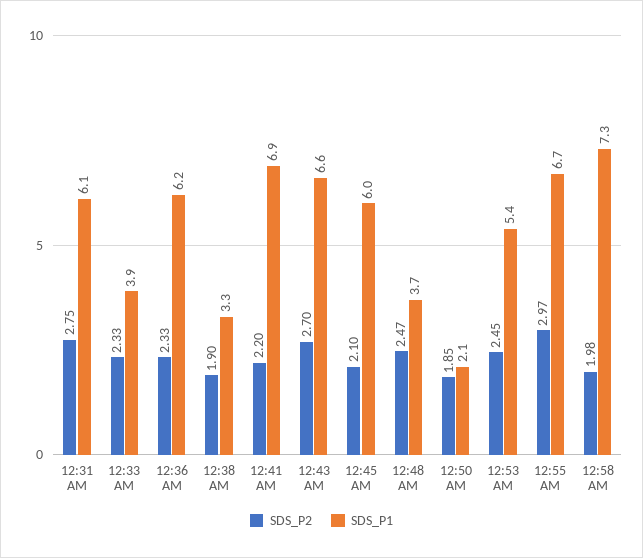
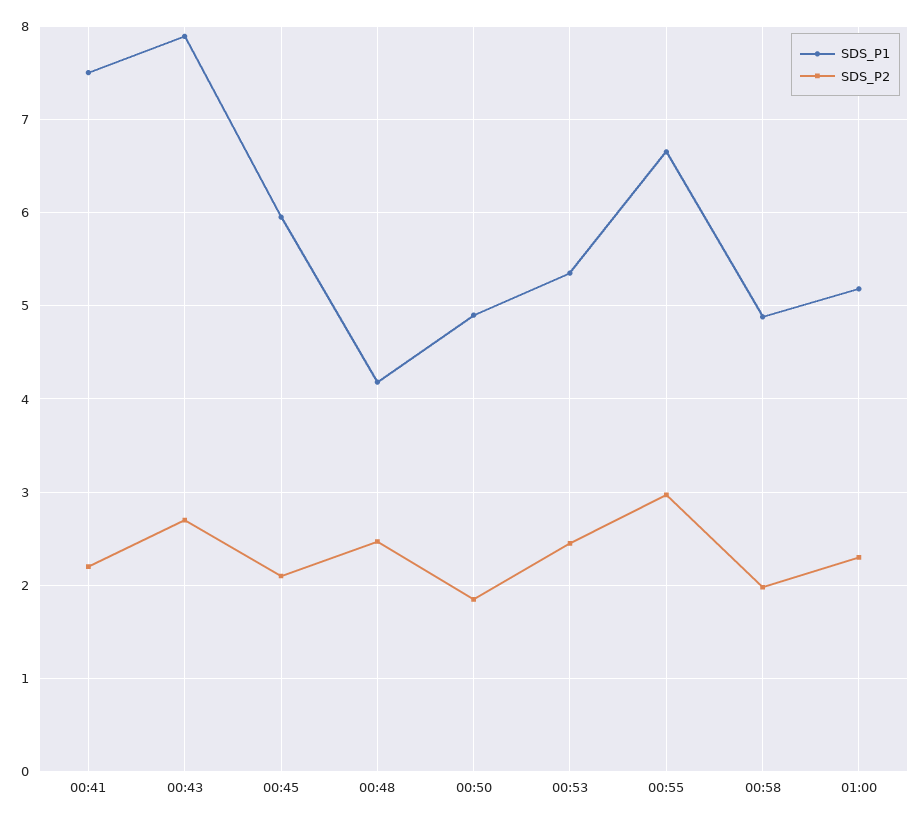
SDS_P2, 12:31 AM: 2.75 -> none
SDS_P1, 12:31 AM: 6.1 -> none
SDS_P2, 12:33 AM: 2.33 -> none
SDS_P1, 12:33 AM: 3.9 -> none
SDS_P2, 12:36 AM: 2.33 -> none
SDS_P1, 12:36 AM: 6.2 -> none
SDS_P2, 12:38 AM: 1.9 -> none
SDS_P1, 12:38 AM: 3.3 -> none
SDS_P1, 12:41 AM: 6.9 -> 7.5
SDS_P1, 12:43 AM: 6.6 -> 7.9
SDS_P1, 12:48 AM: 3.7 -> 4.2
SDS_P1, 12:50 AM: 2.1 -> 4.9
SDS_P1, 12:58 AM: 7.3 -> 4.9
SDS_P1, 01:00: none -> 5.2
SDS_P2, 01:00: none -> 2.3

